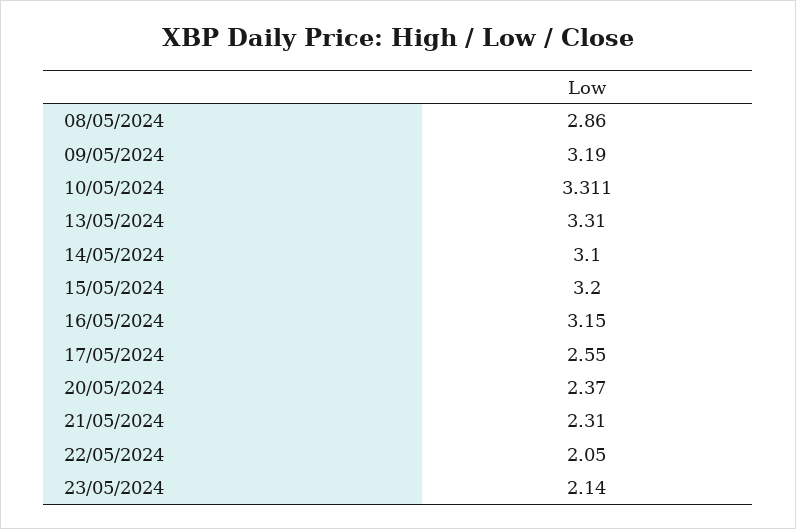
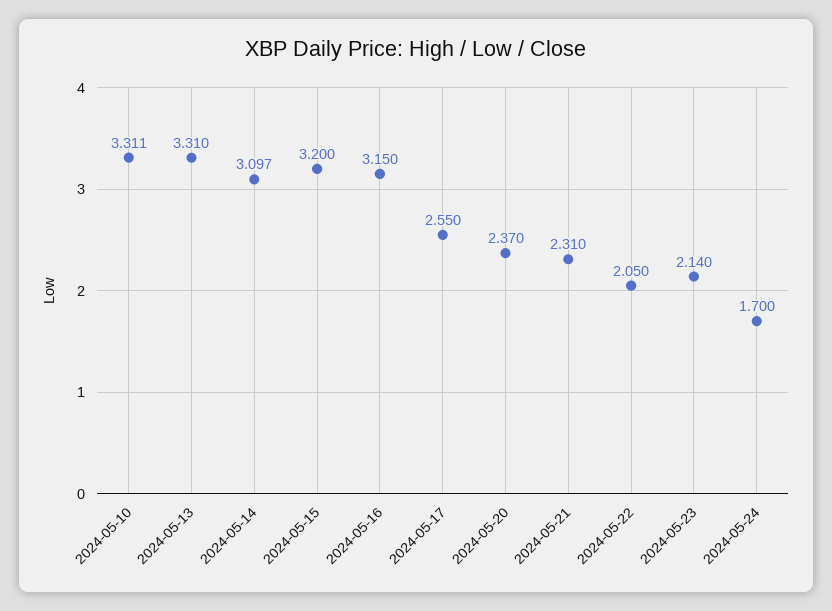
08/05/2024: 2.86 -> none
09/05/2024: 3.19 -> none
14/05/2024: 3.1 -> 3.097
2024-05-24: none -> 1.7

